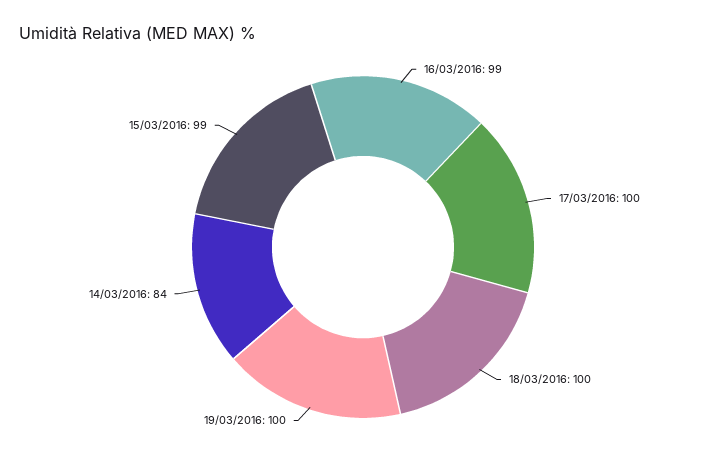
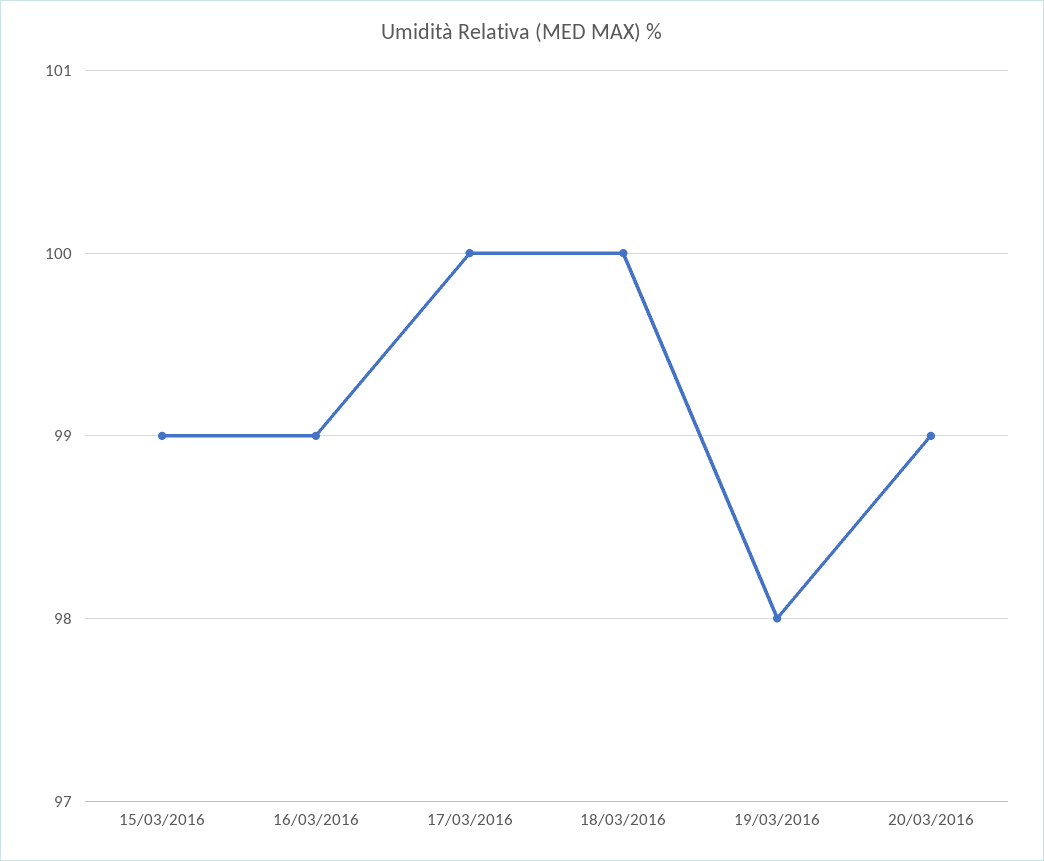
19/03/2016: 100 -> 98
14/03/2016: 84 -> none
20/03/2016: none -> 99

